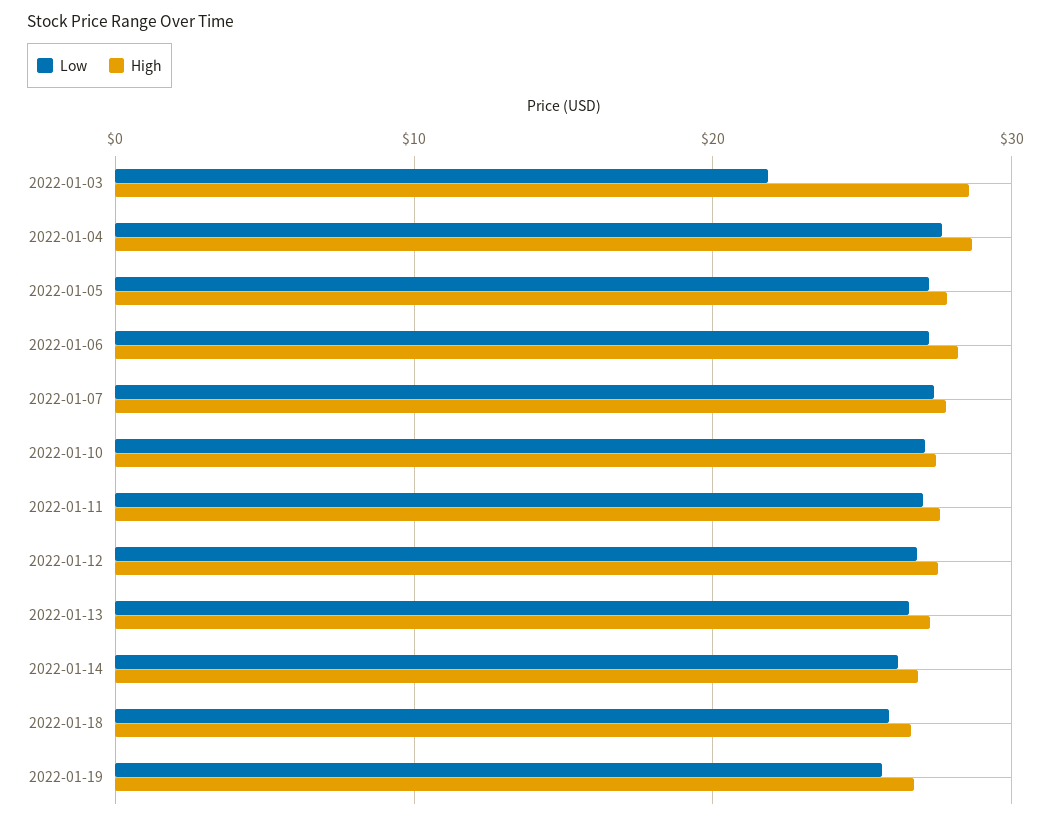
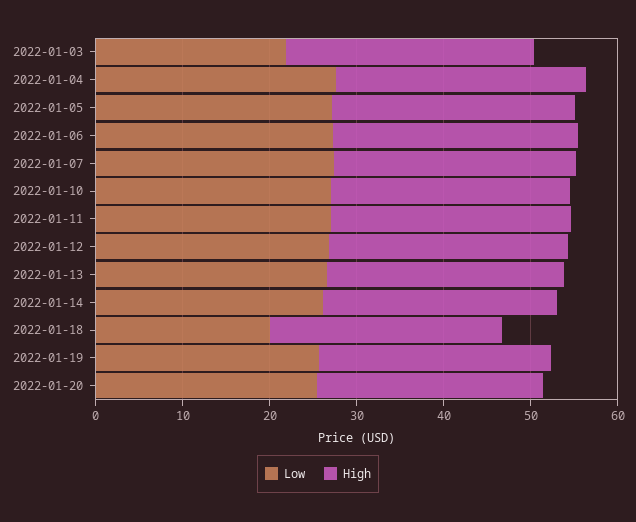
Low, 2022-01-18: 26 -> 20
Low, 2022-01-20: none -> 26
High, 2022-01-20: none -> 26

